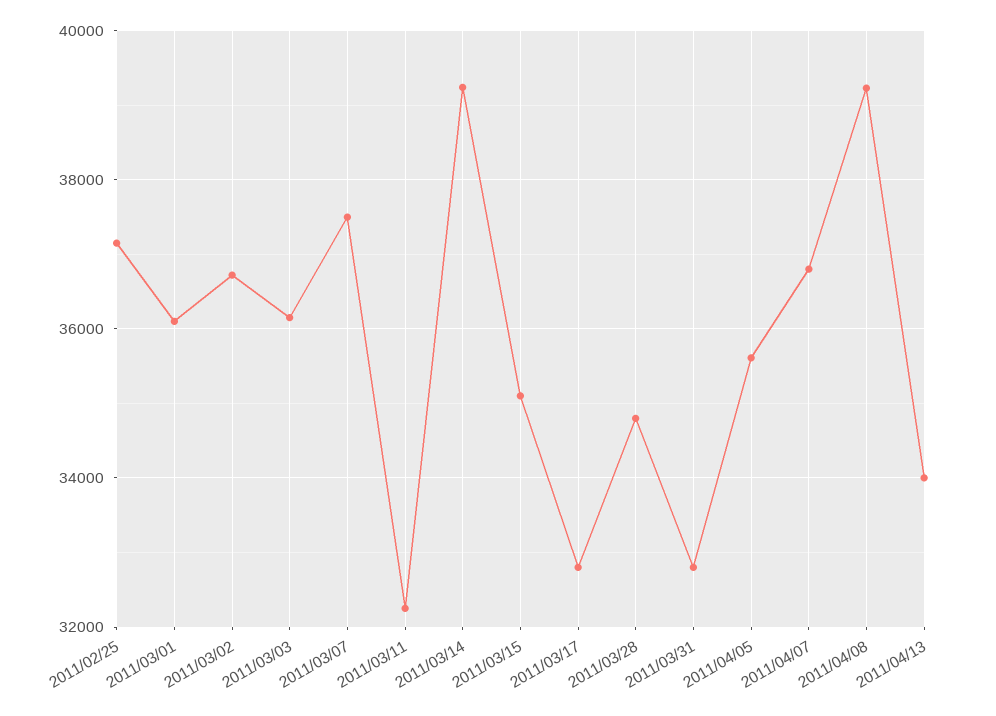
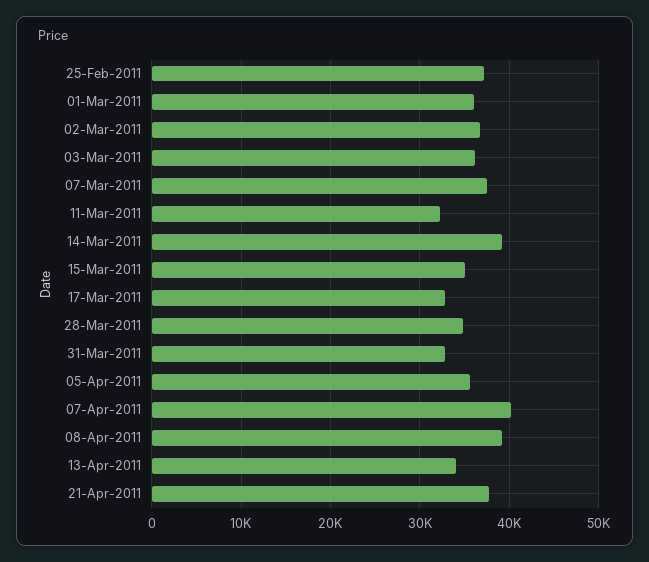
2011/04/07: 36800 -> 40000
21-Apr-2011: none -> 38000

